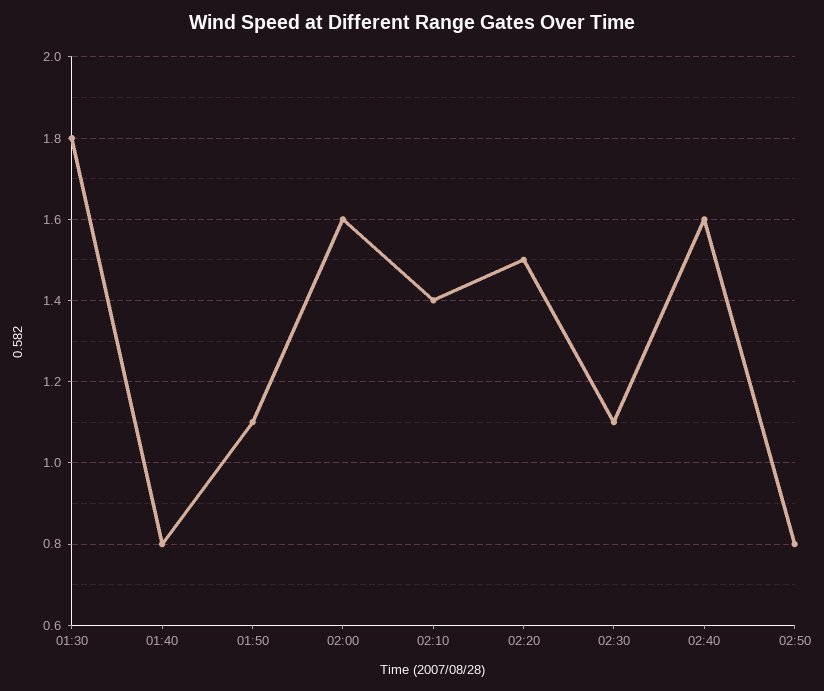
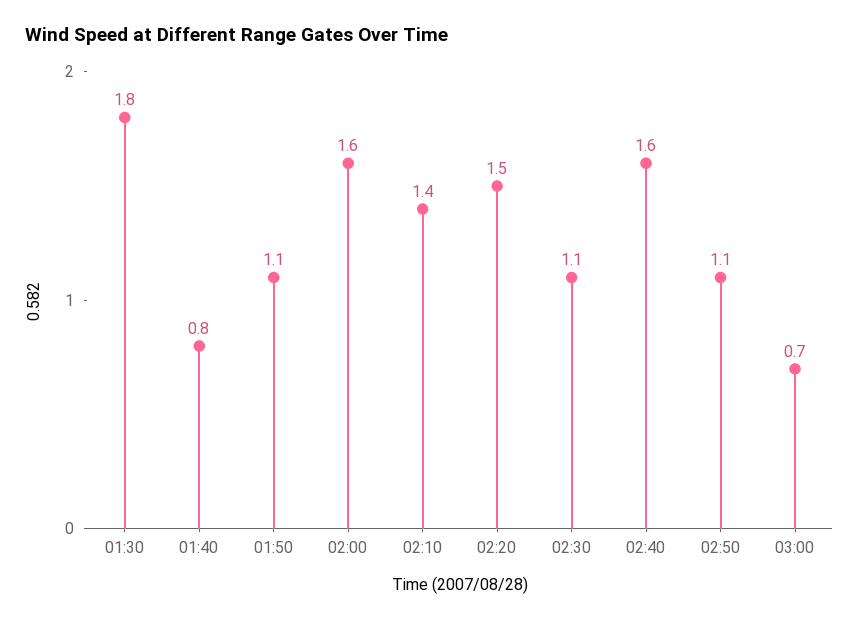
02:50: 0.8 -> 1.1
03:00: none -> 0.7

